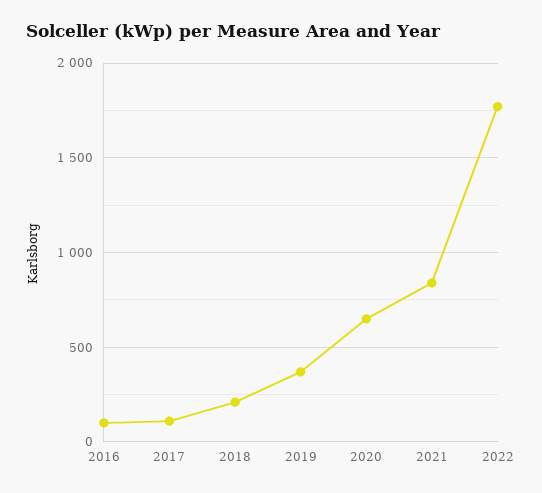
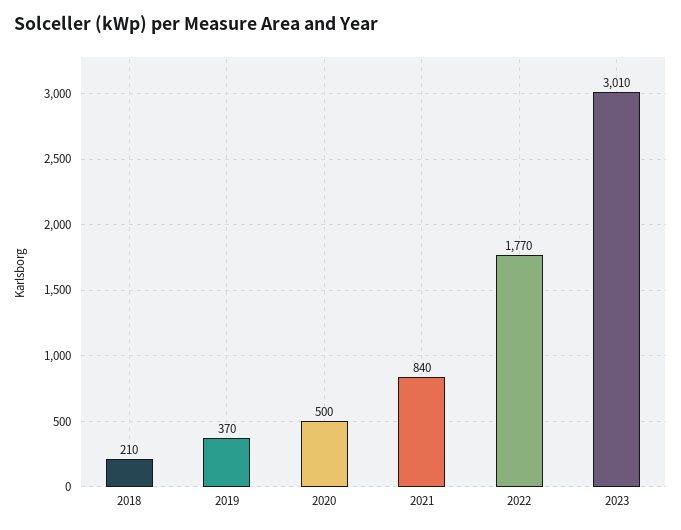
2016: 100 -> none
2017: 100 -> none
2020: 650 -> 500
2023: none -> 3010

